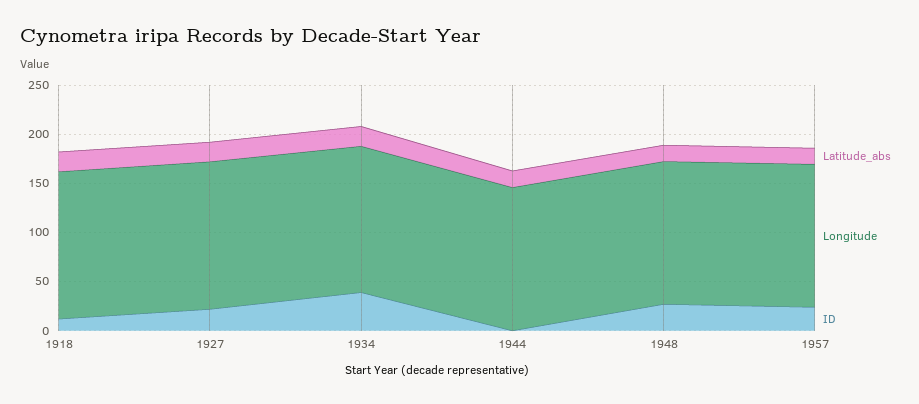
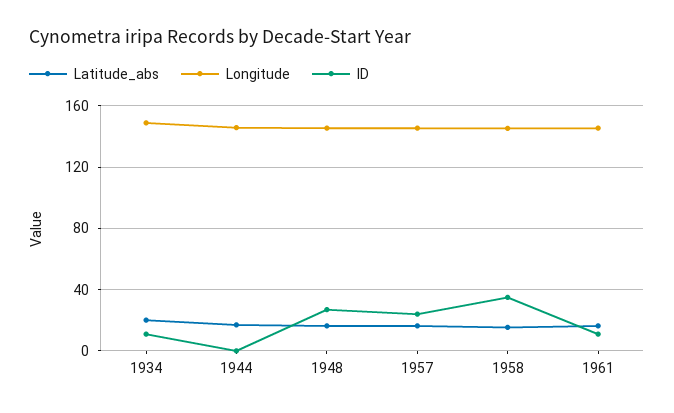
Latitude_abs, 1918: 20 -> none
Longitude, 1918: 150 -> none
ID, 1918: 10 -> none
Latitude_abs, 1927: 20 -> none
Longitude, 1927: 150 -> none
ID, 1927: 20 -> none
ID, 1934: 40 -> 10
Latitude_abs, 1958: none -> 15
Longitude, 1958: none -> 145
ID, 1958: none -> 35
Latitude_abs, 1961: none -> 15
Longitude, 1961: none -> 145
ID, 1961: none -> 10

